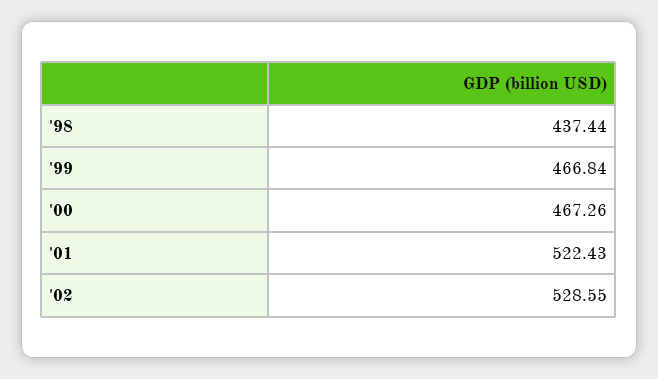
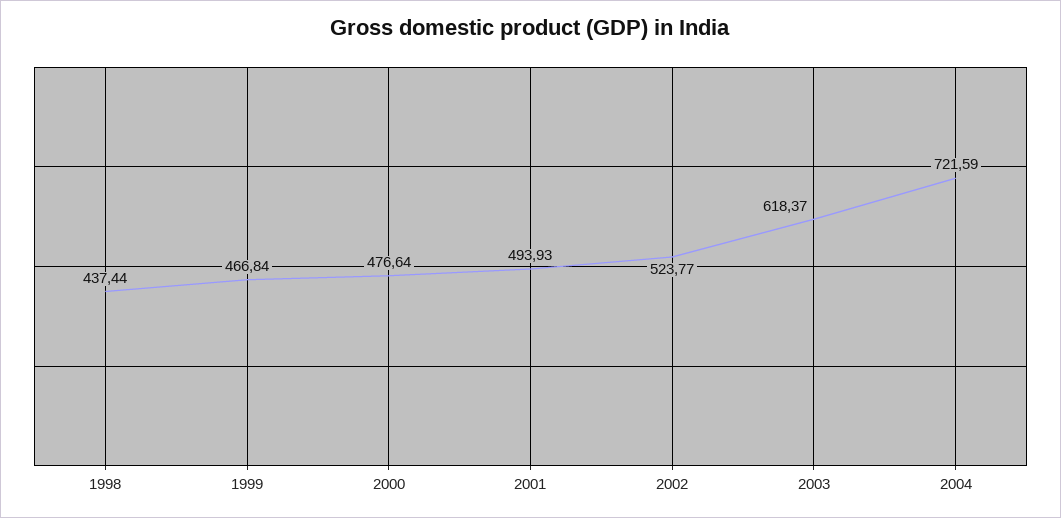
'00: 467.26 -> 476.64
'01: 522.43 -> 493.93
'02: 528.55 -> 523.77
2003: none -> 618.37
2004: none -> 721.59

